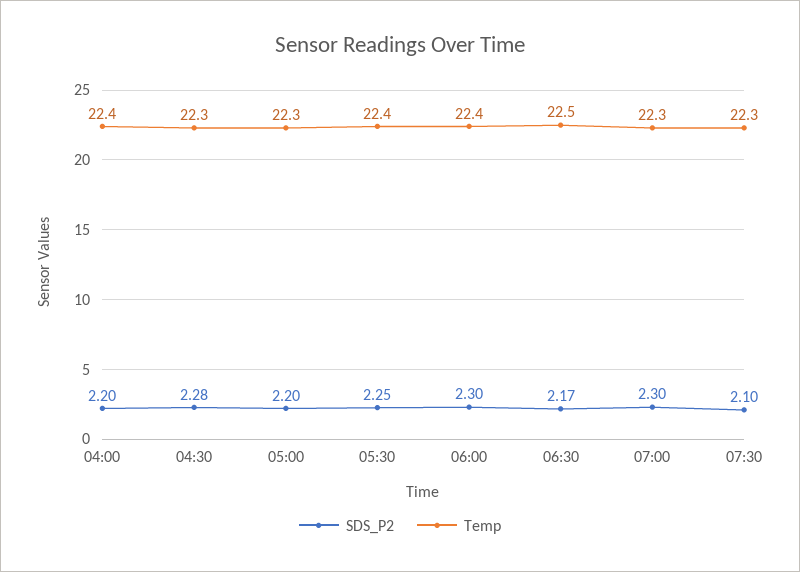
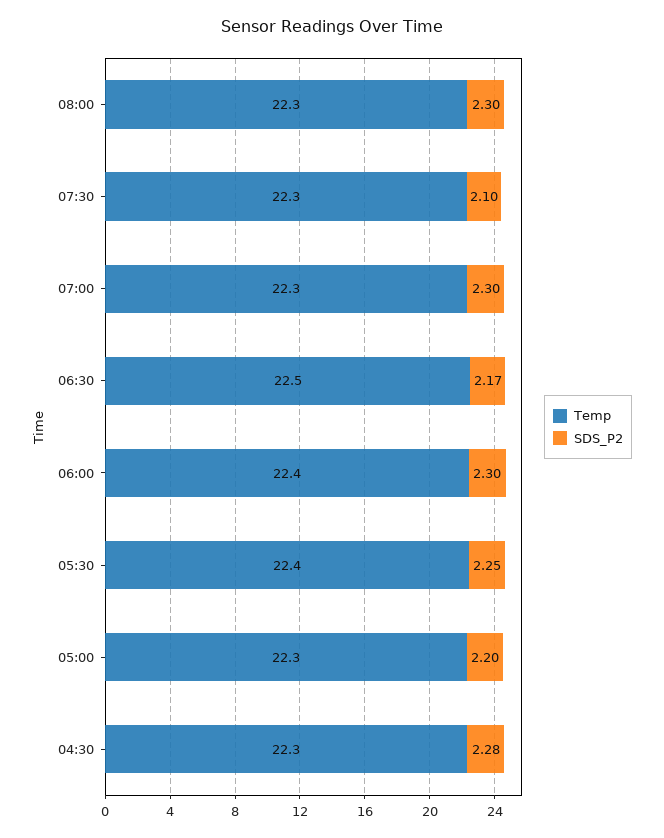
SDS_P2, 04:00: 2.2 -> none
Temp, 04:00: 22.4 -> none
Temp, 08:00: none -> 22.3
SDS_P2, 08:00: none -> 2.3

